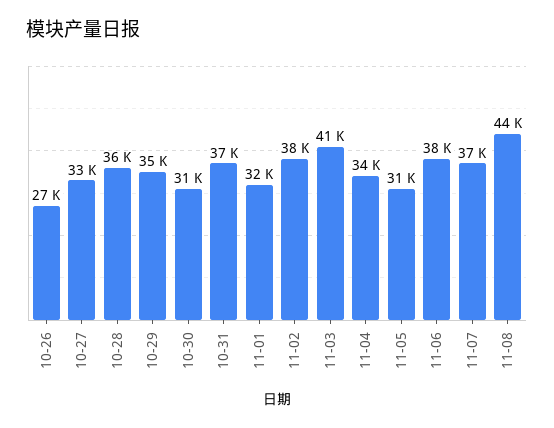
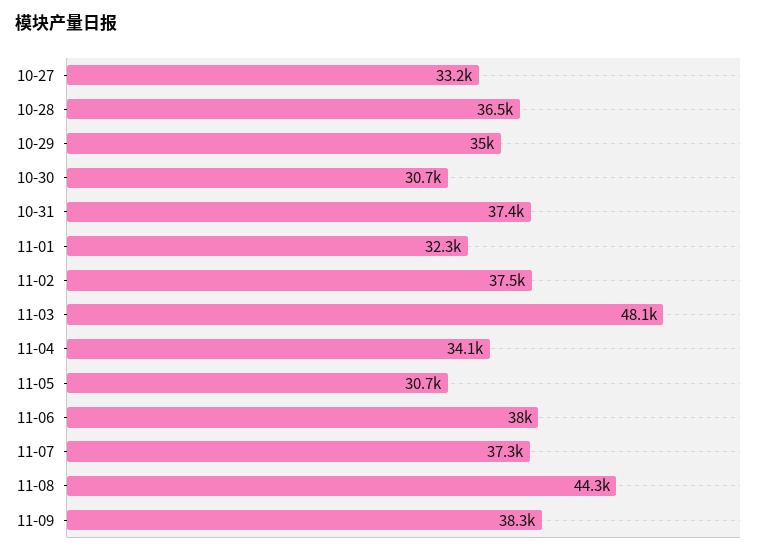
10-26: 27000 -> none
11-03: 41000 -> 48100
11-09: none -> 38300

